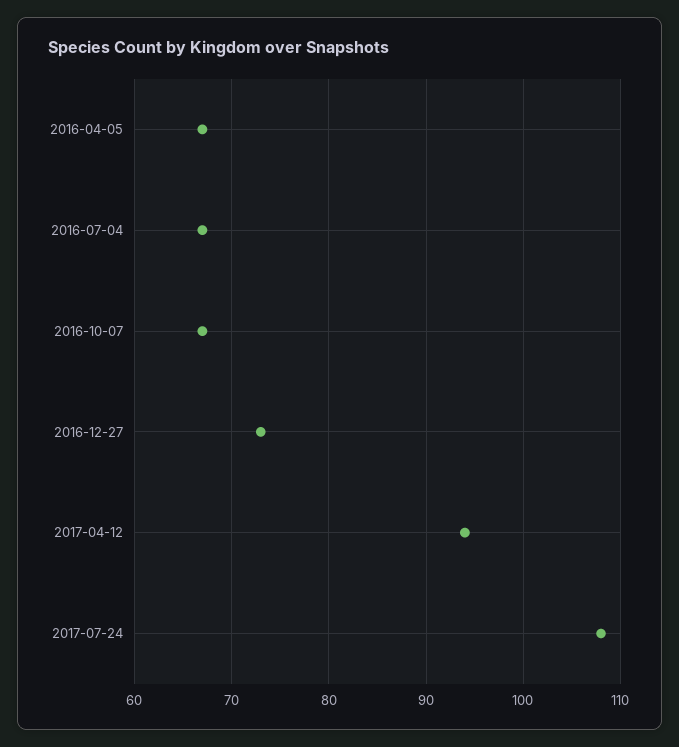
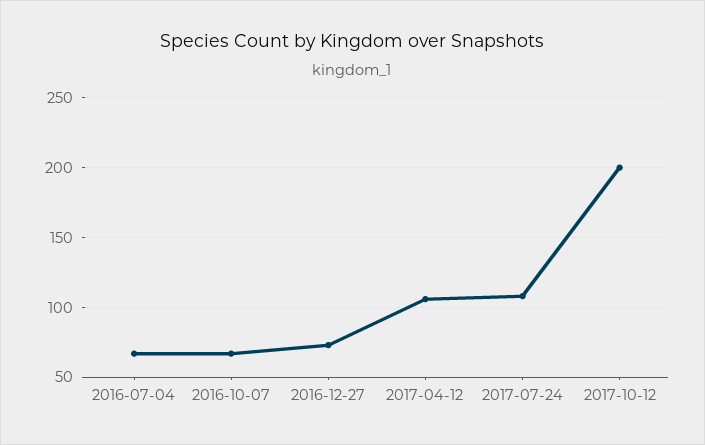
2016-04-05: 67 -> none
2017-04-12: 94 -> 105
2017-10-12: none -> 200

